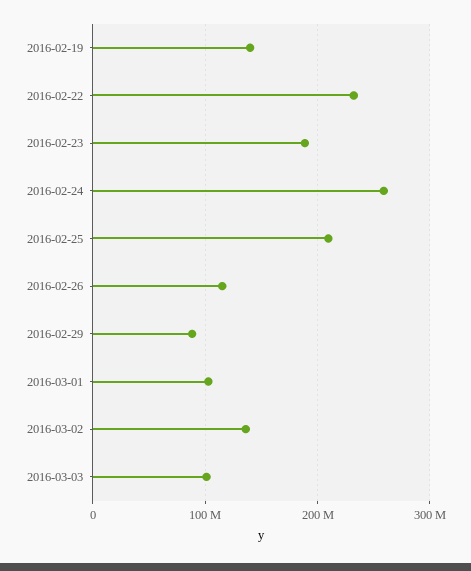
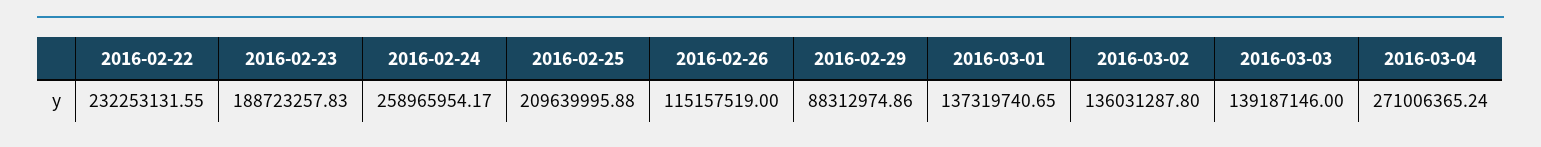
2016-02-19: 140000000 -> none
2016-03-01: 100000000 -> 137319740.65
2016-03-03: 100000000 -> 139187146
2016-03-04: none -> 271006365.24

